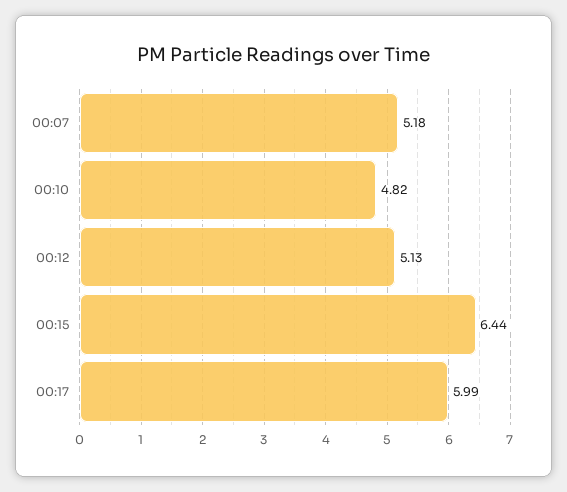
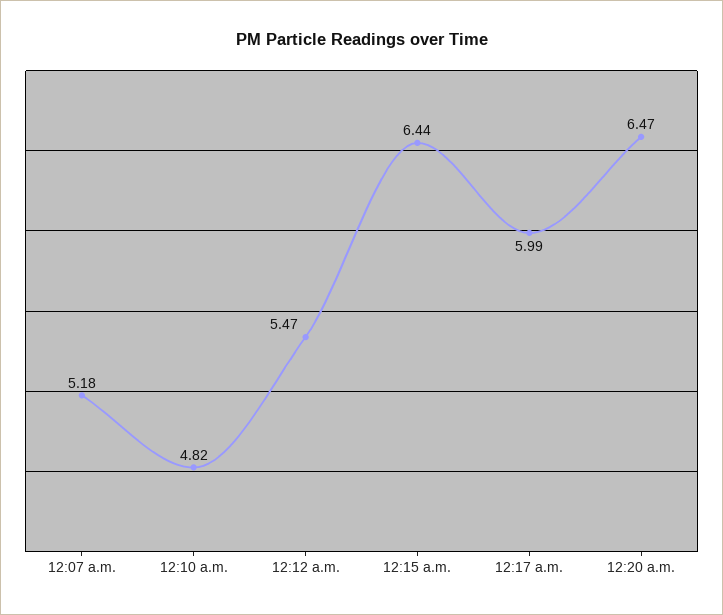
00:12: 5.13 -> 5.47
12:20 a.m.: none -> 6.47

